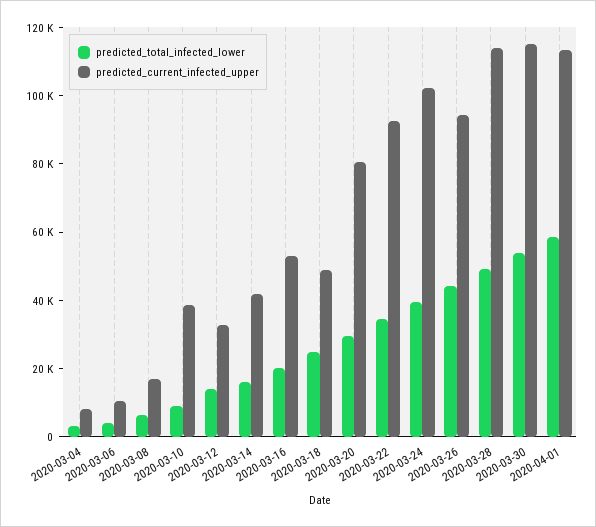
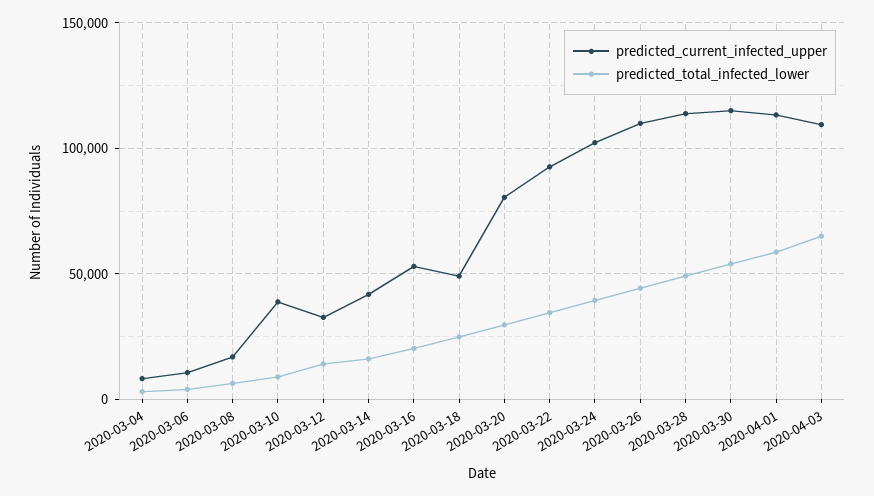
predicted_current_infected_upper, 2020-03-26: 95000 -> 110000
predicted_current_infected_upper, 2020-04-03: none -> 110000
predicted_total_infected_lower, 2020-04-03: none -> 65000

